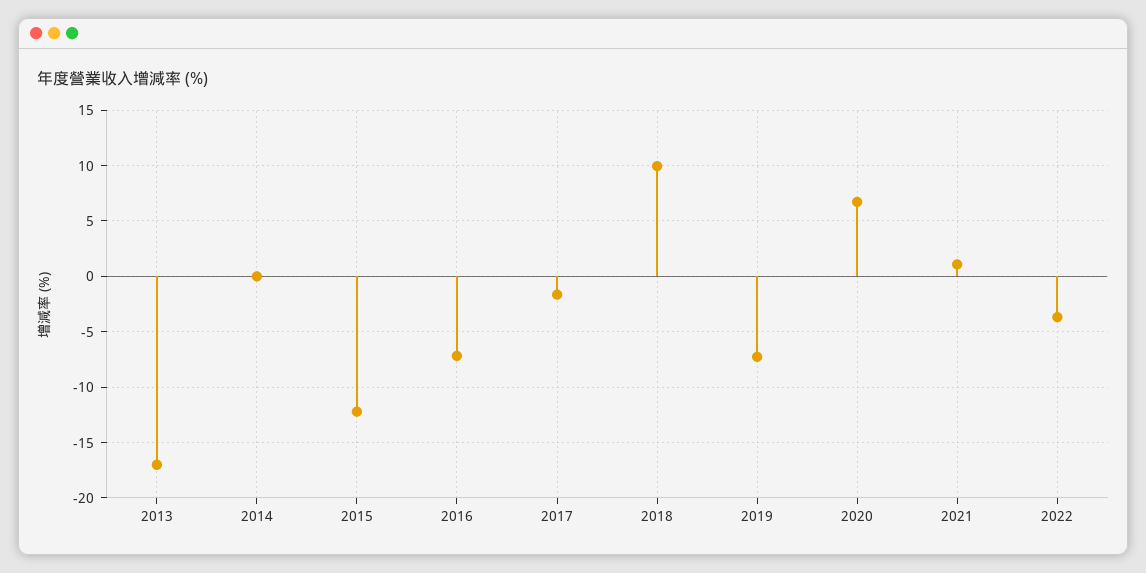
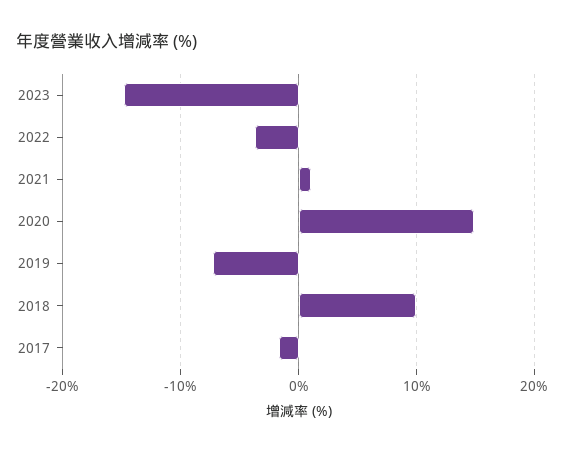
2013: -17 -> none
2014: 0 -> none
2015: -12 -> none
2016: -7 -> none
2020: 7 -> 15
2023: none -> -15

